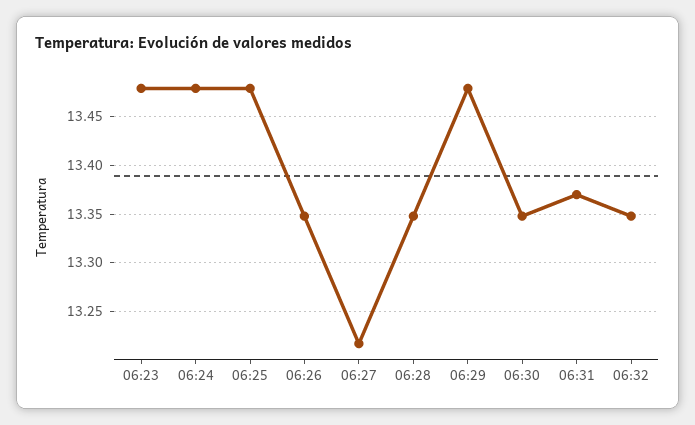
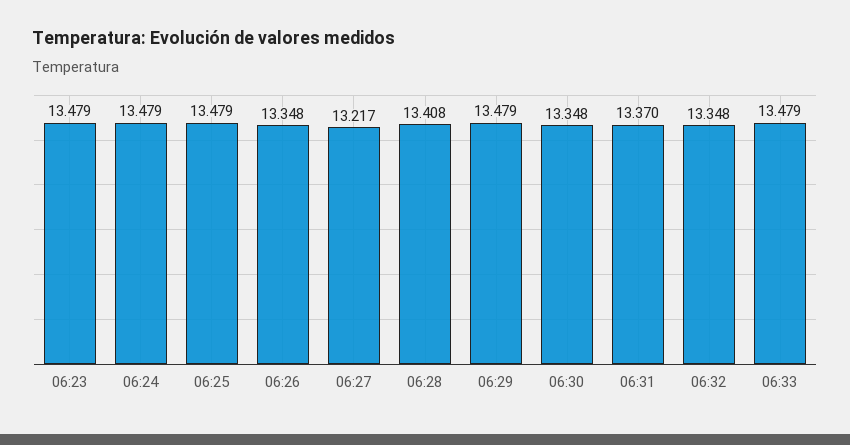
06:28: 13.35 -> 13.408
06:33: none -> 13.479

